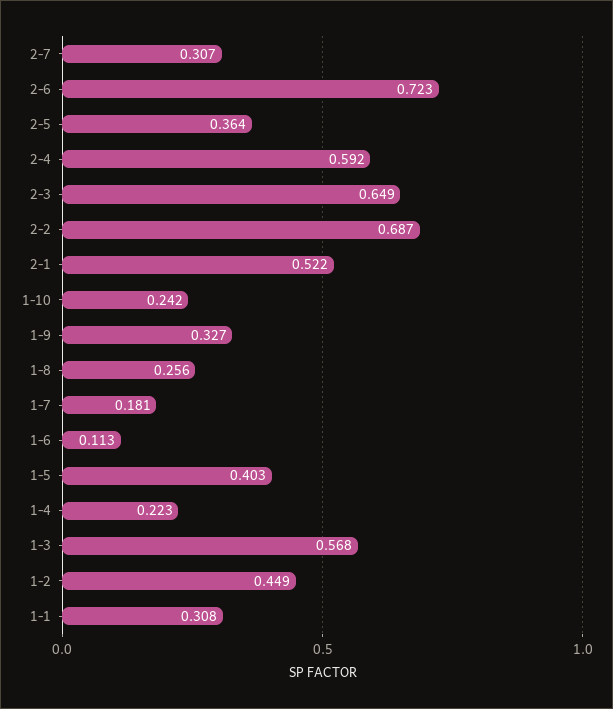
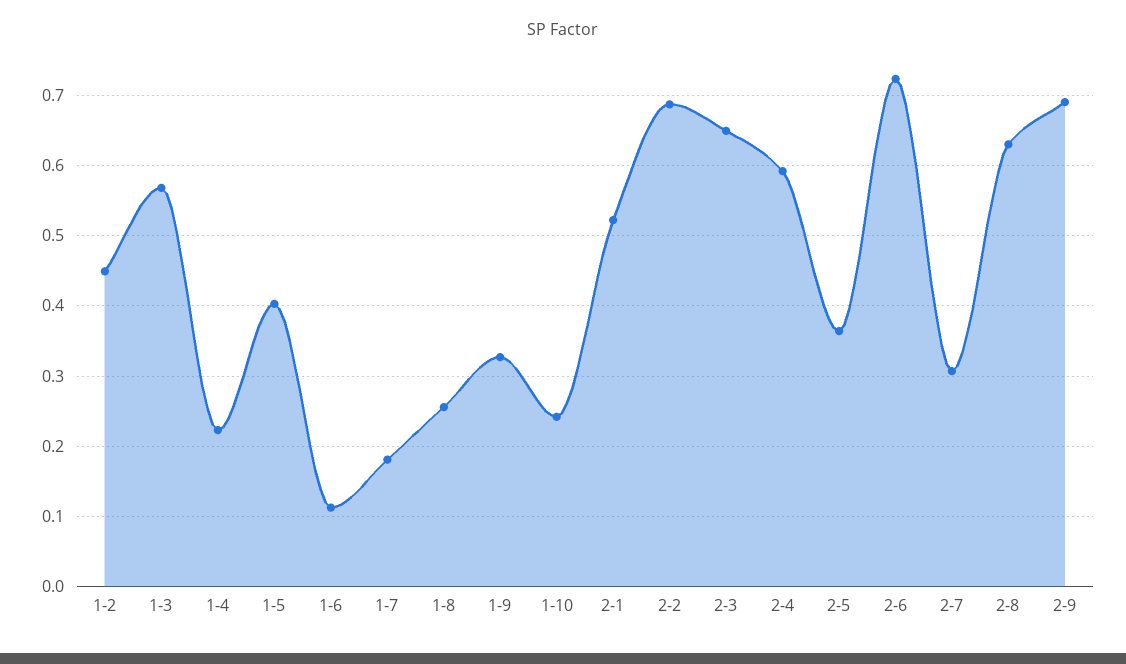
1-1: 0.308 -> none
2-8: none -> 0.63
2-9: none -> 0.69

